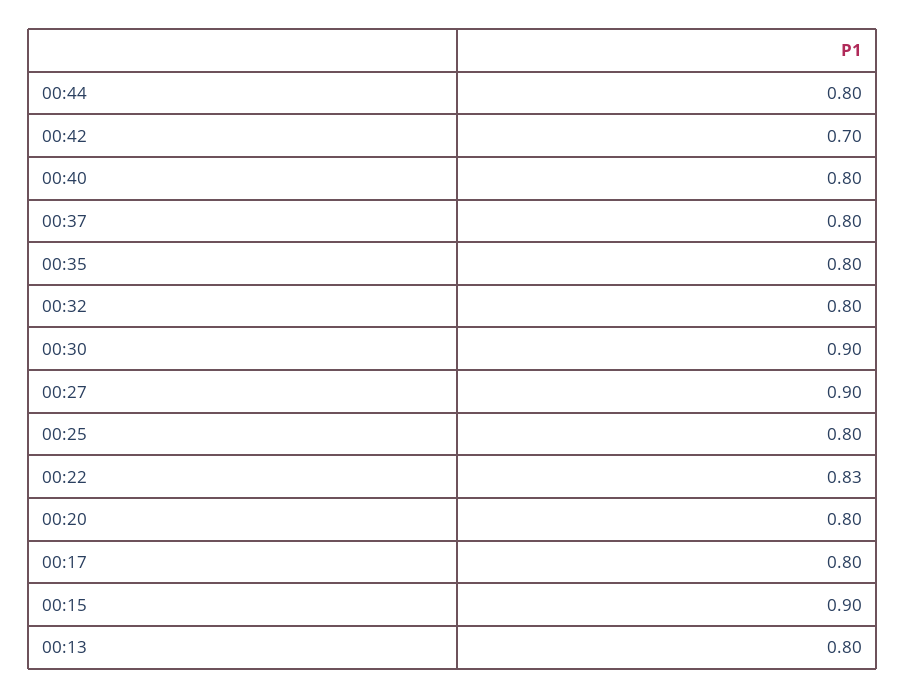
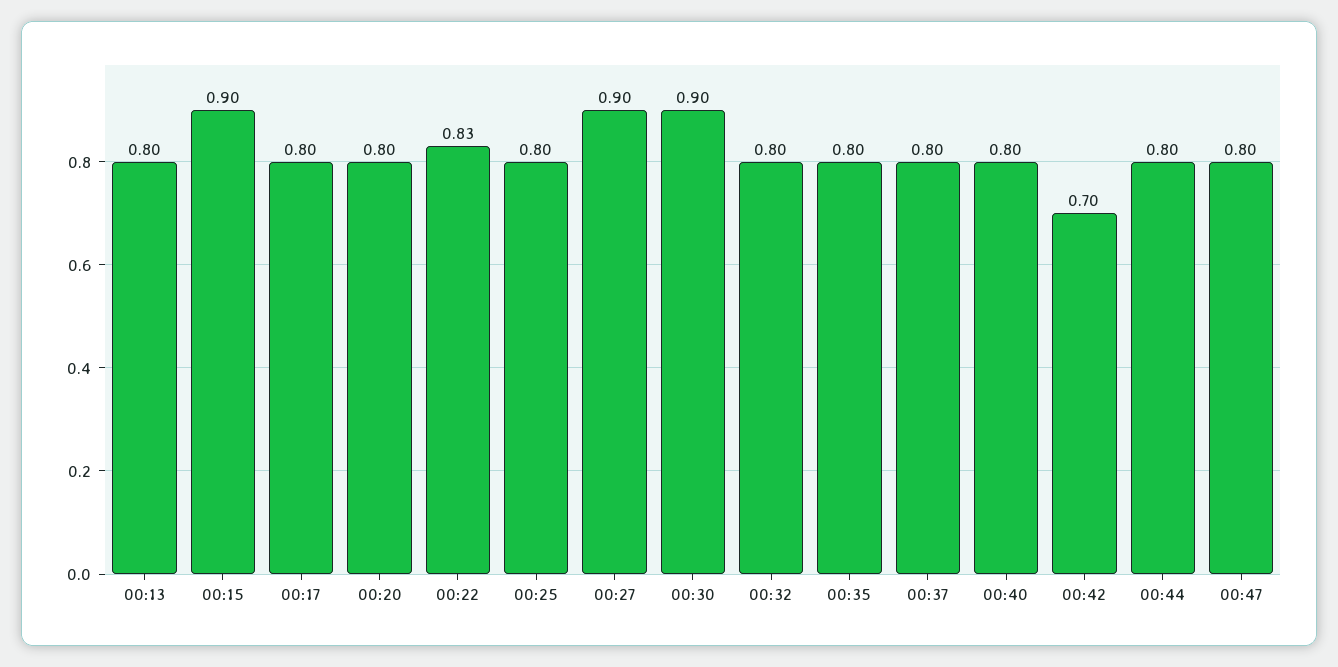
00:47: none -> 0.8

